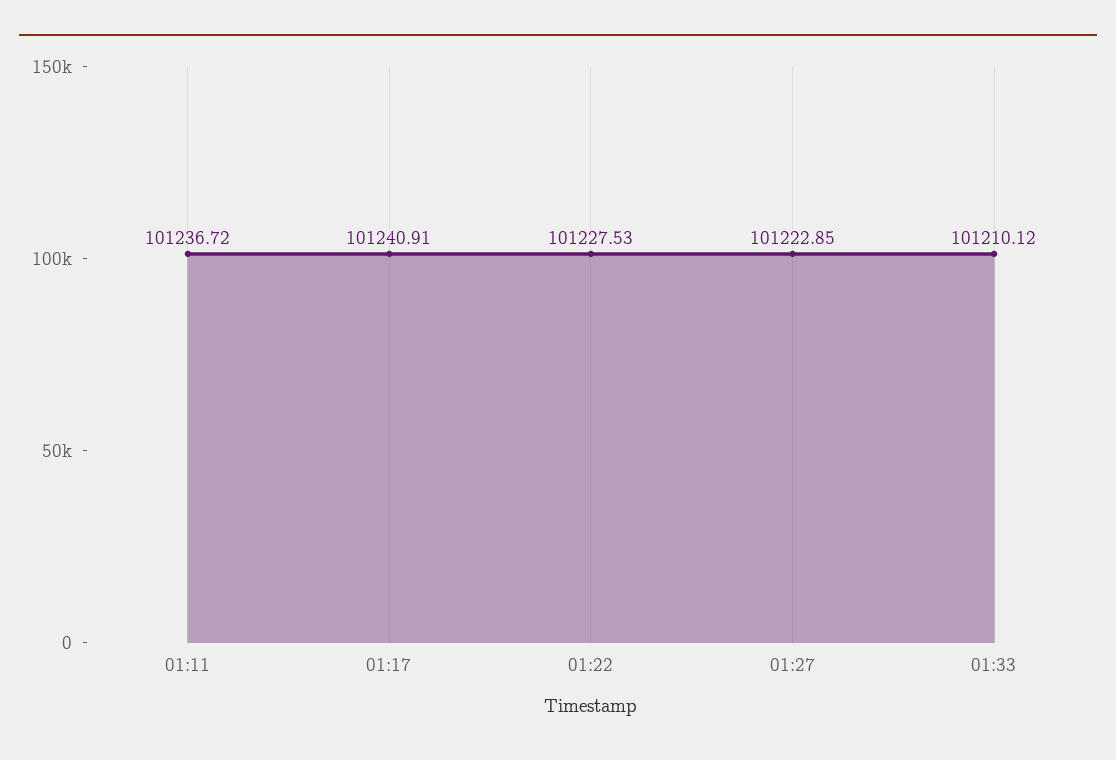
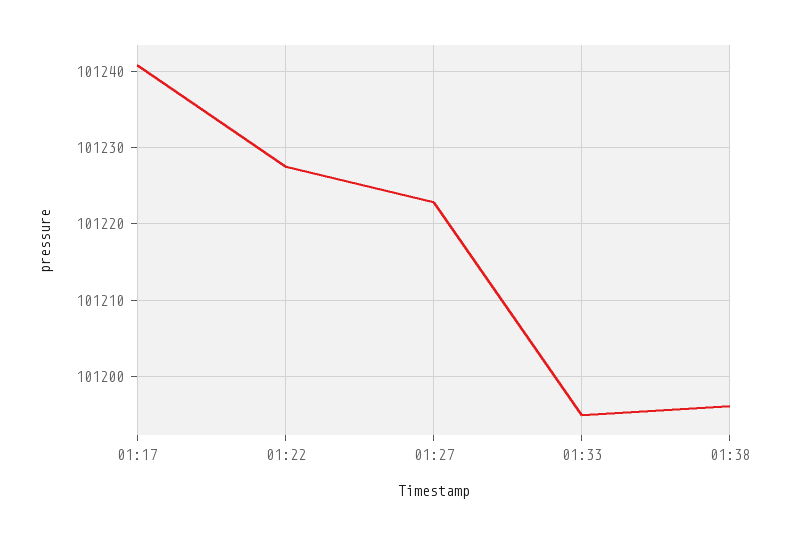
01:11: 101236.72 -> none
01:33: 101210.12 -> 101195
01:38: none -> 101196

